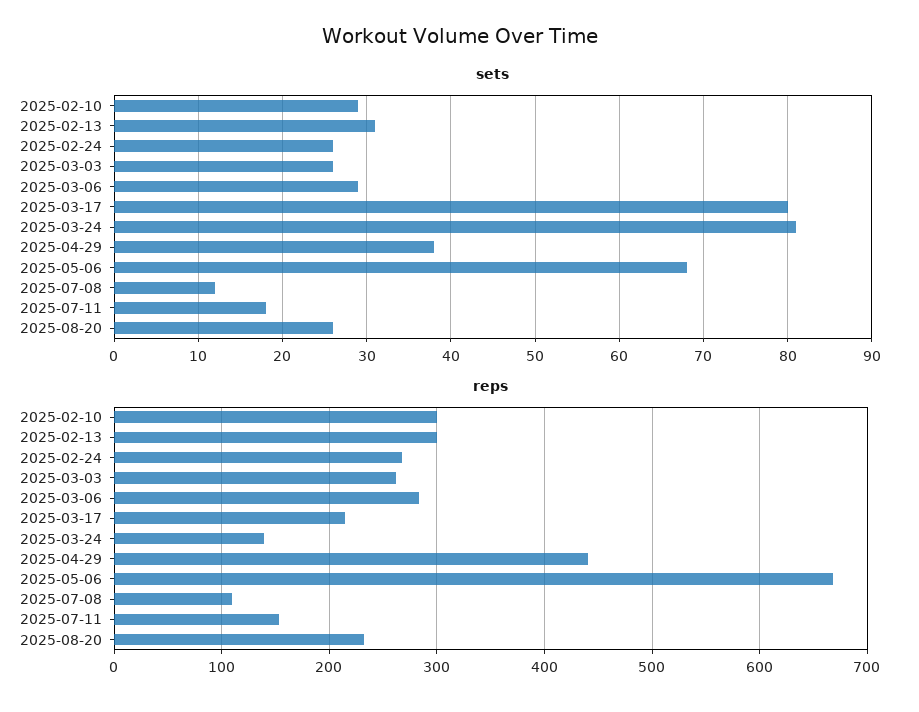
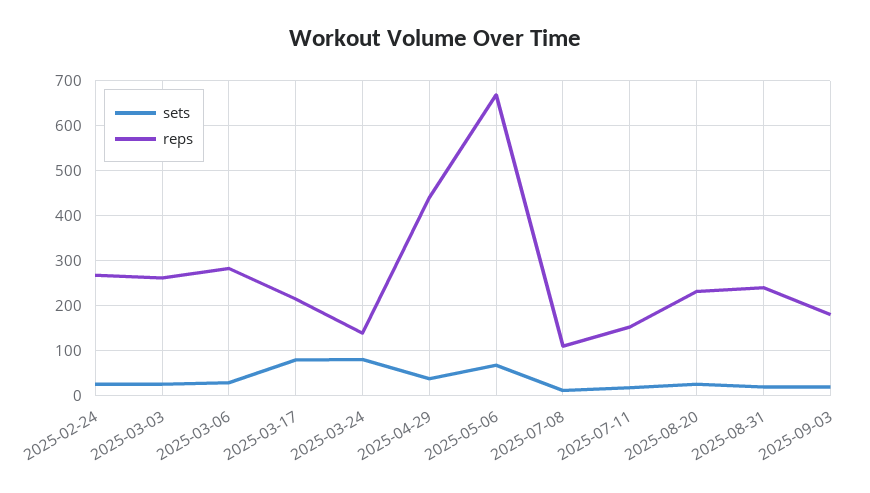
sets, 2025-02-10: 29 -> none
sets, 2025-02-13: 31 -> none
reps, 2025-02-10: 300 -> none
reps, 2025-02-13: 300 -> none
sets, 2025-08-31: none -> 20
reps, 2025-08-31: none -> 240
sets, 2025-09-03: none -> 20
reps, 2025-09-03: none -> 180

